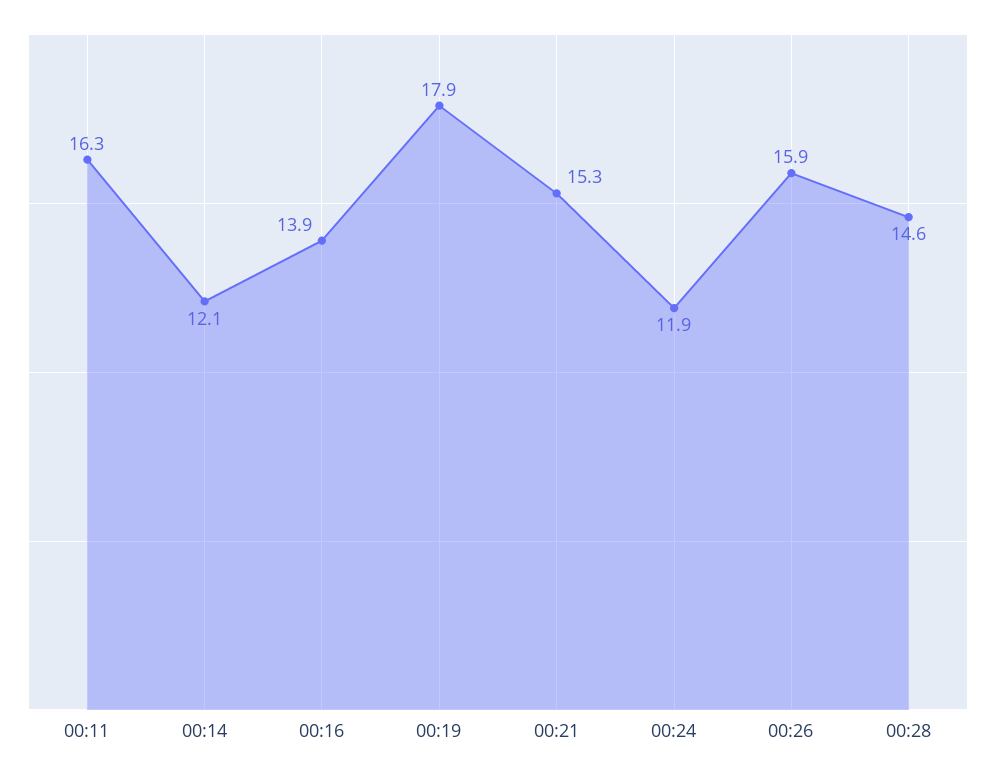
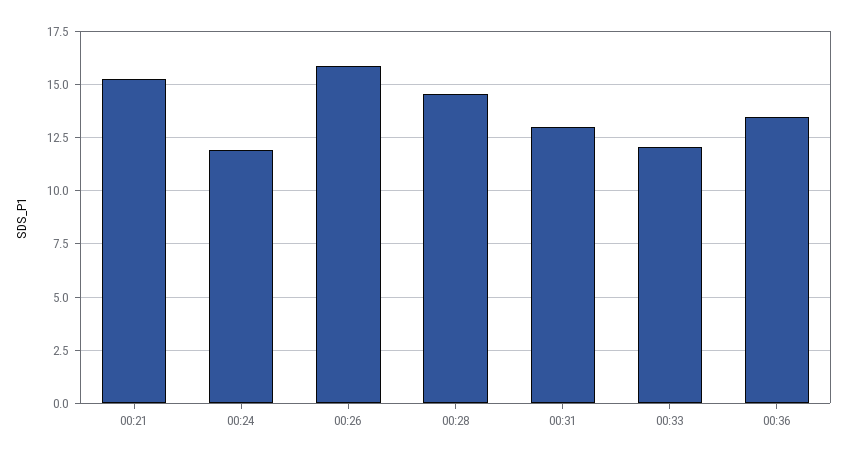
00:11: 16.3 -> none
00:14: 12.1 -> none
00:16: 13.9 -> none
00:19: 17.9 -> none
00:31: none -> 13
00:33: none -> 12
00:36: none -> 13.5

